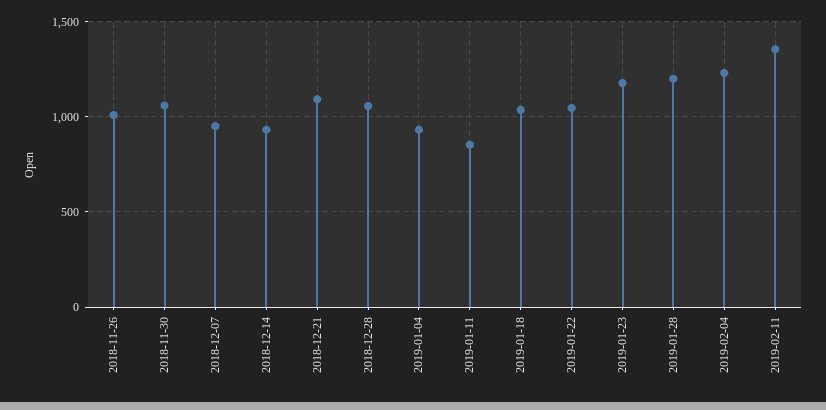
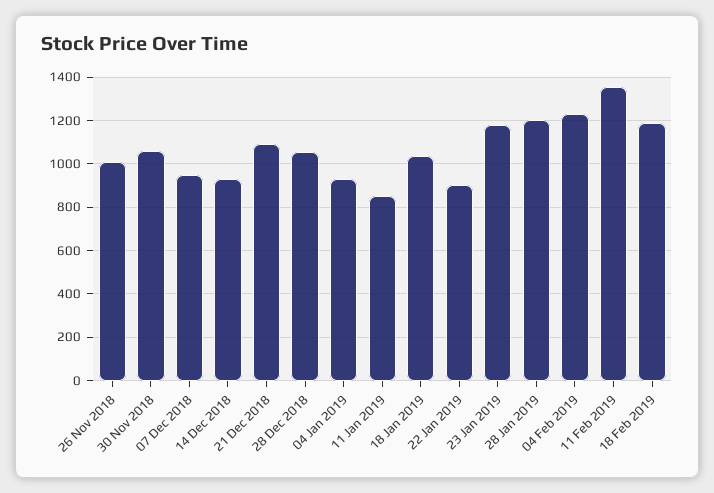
2019-01-22: 1050 -> 900
18 Feb 2019: none -> 1200

